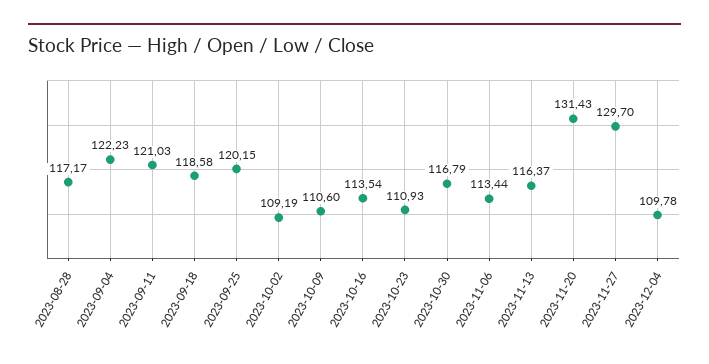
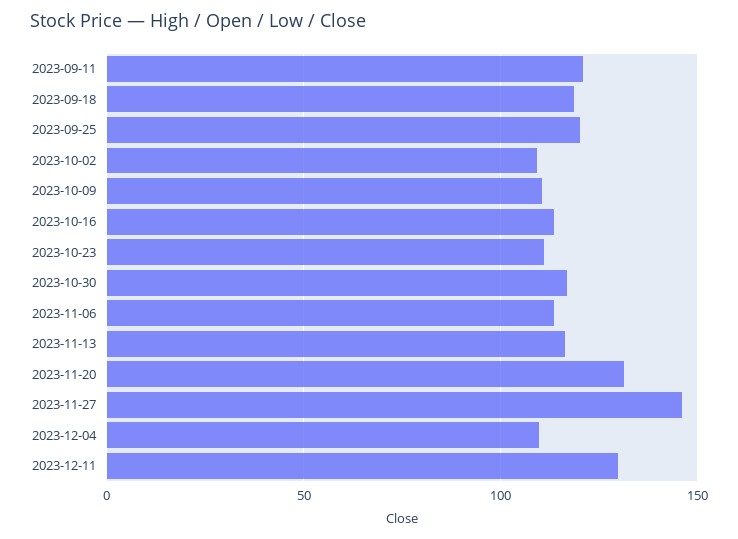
2023-08-28: 117.17 -> none
2023-09-04: 122.23 -> none
2023-11-27: 129.7 -> 145
2023-12-11: none -> 130

